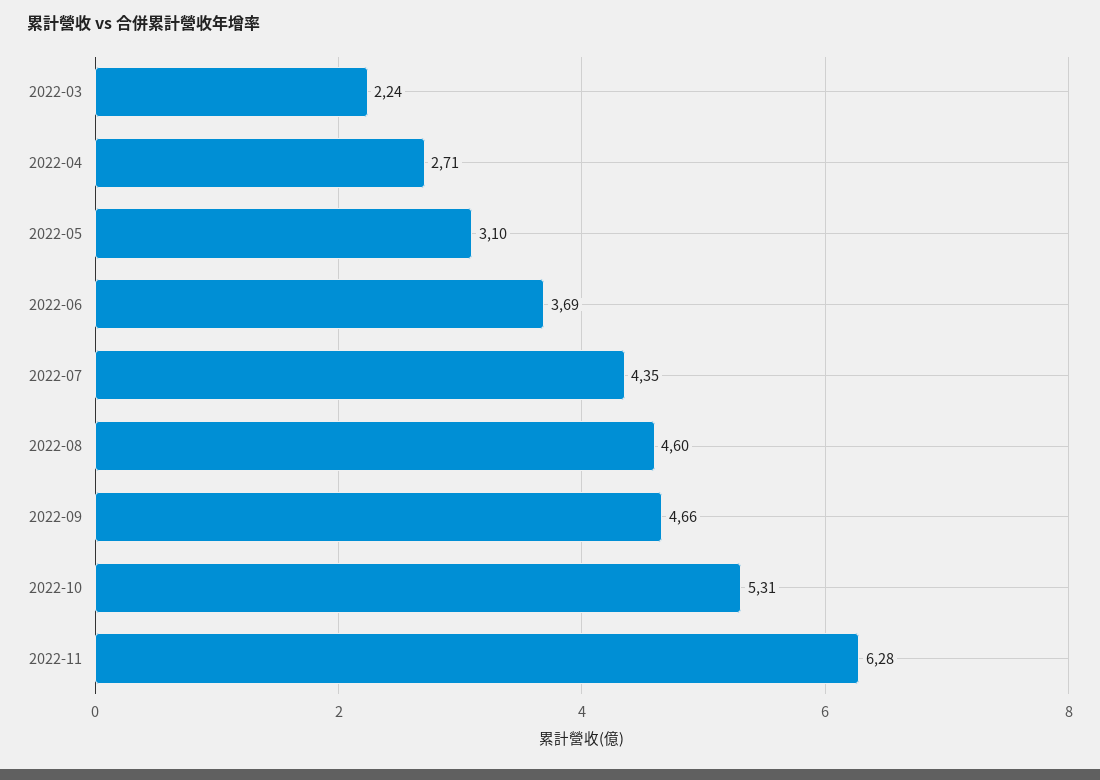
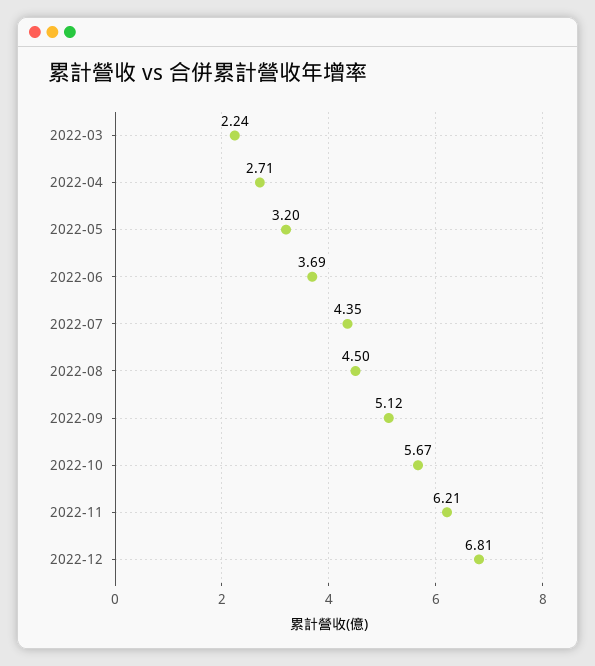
2022-05: 3.1 -> 3.2
2022-08: 4.6 -> 4.5
2022-09: 4.66 -> 5.12
2022-10: 5.31 -> 5.67
2022-11: 6.28 -> 6.21
2022-12: none -> 6.81

